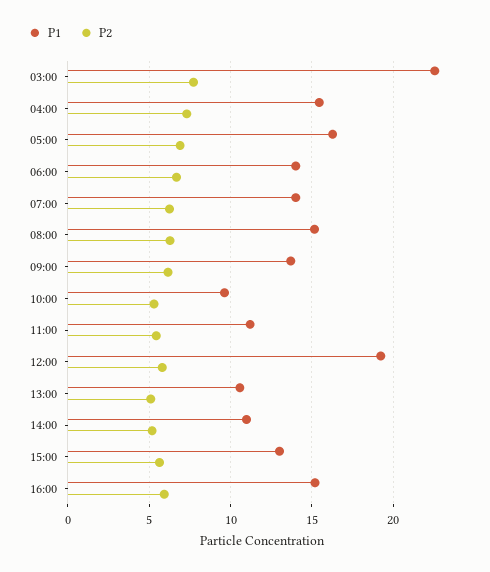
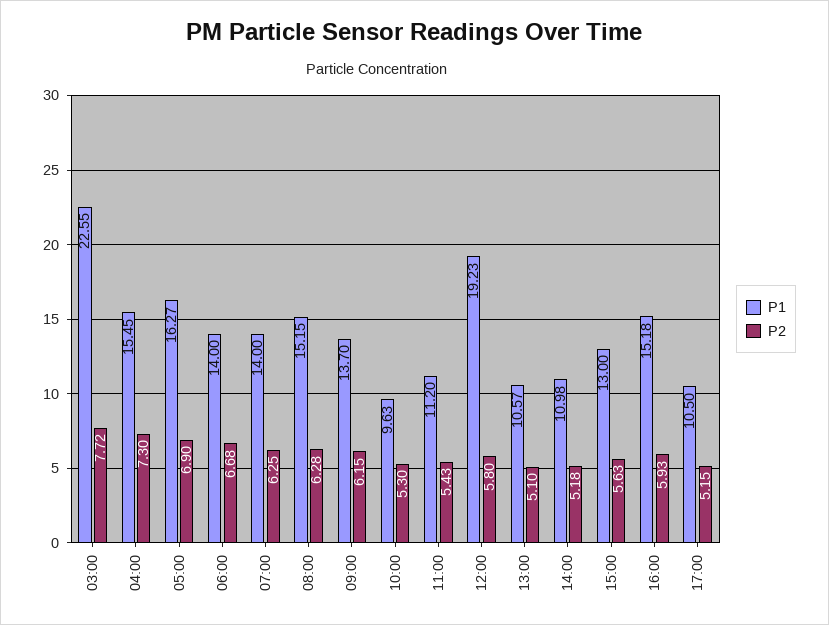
P1, 17:00: none -> 10.5
P2, 17:00: none -> 5.15

